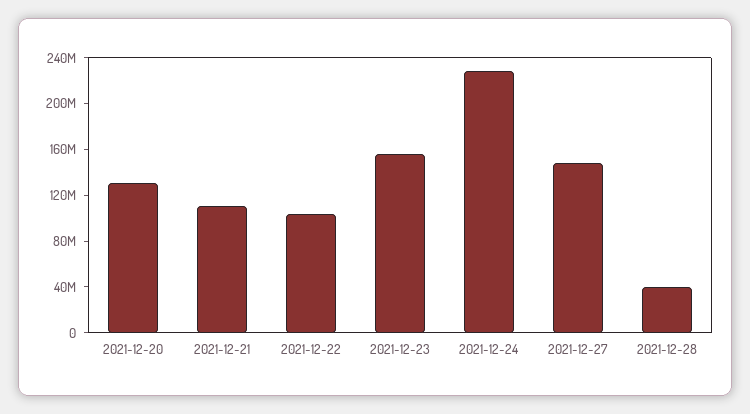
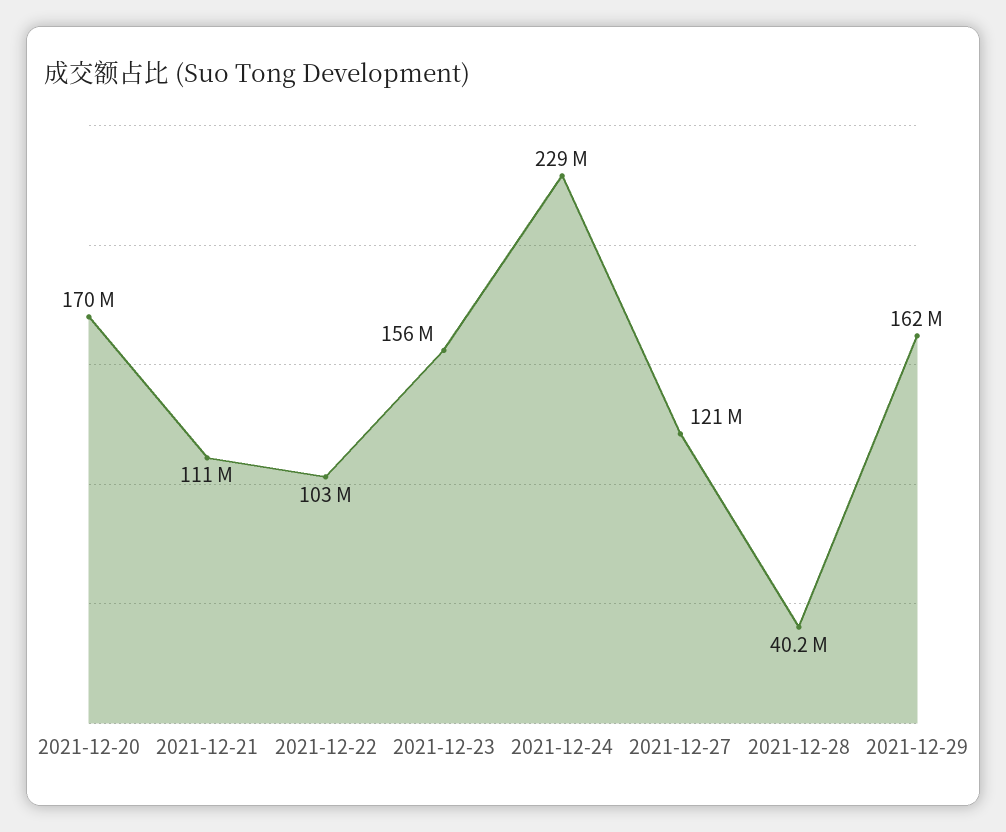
2021-12-20: 130000000 -> 170000000
2021-12-27: 150000000 -> 121000000
2021-12-29: none -> 162000000

